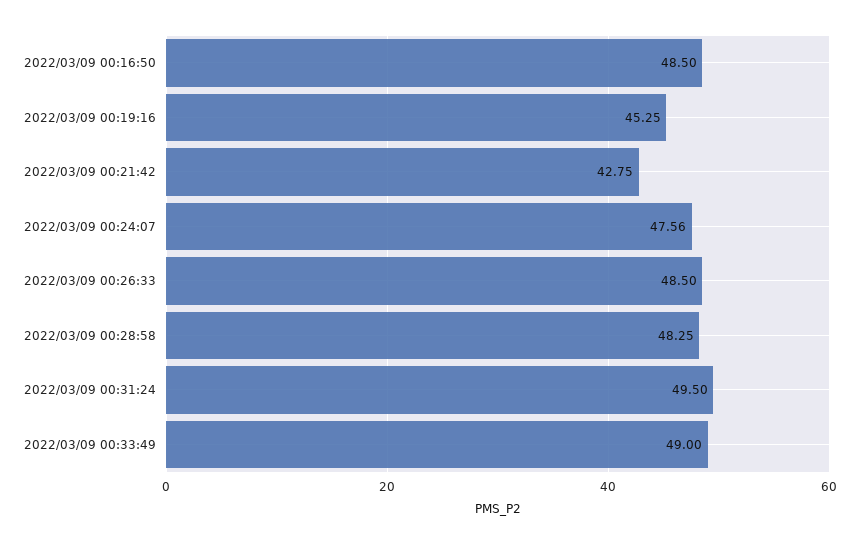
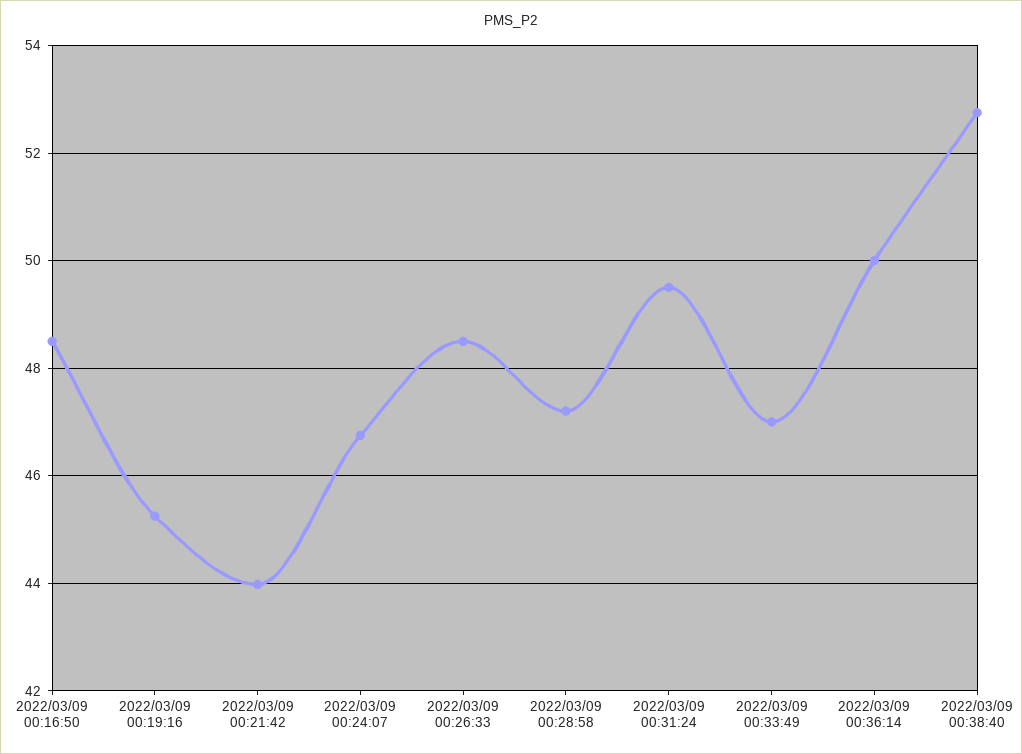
2022/03/09 00:21:42: 42.75 -> 44
2022/03/09 00:24:07: 47.56 -> 46.8
2022/03/09 00:28:58: 48.25 -> 47.2
2022/03/09 00:33:49: 49 -> 47
2022/03/09 00:36:14: none -> 50
2022/03/09 00:38:40: none -> 52.8

